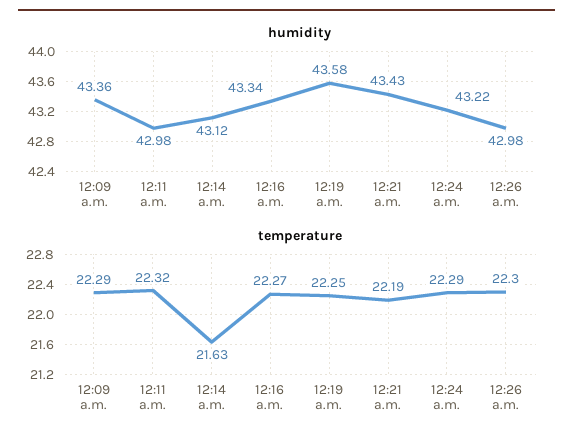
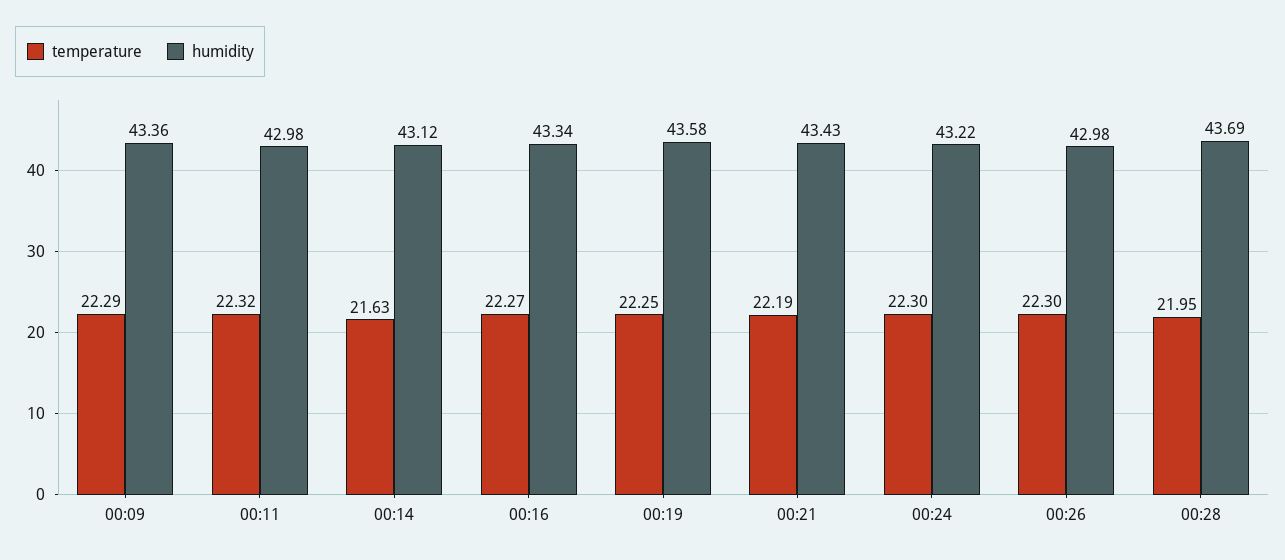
temperature, 12:24 a.m.: 22.29 -> 22.3
temperature, 00:28: none -> 21.95
humidity, 00:28: none -> 43.69

